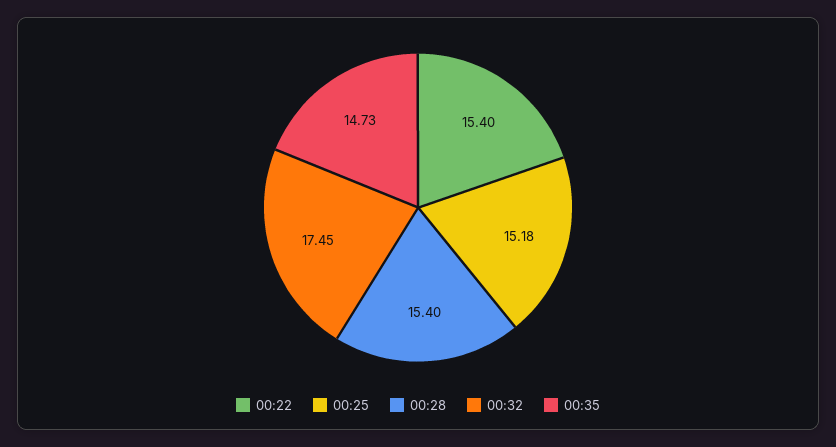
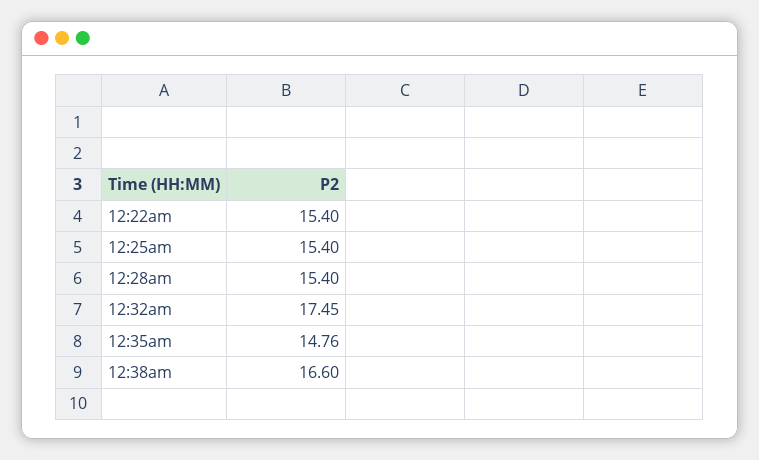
00:25: 15.18 -> 15.4
00:35: 14.73 -> 14.76
12:38am: none -> 16.6

